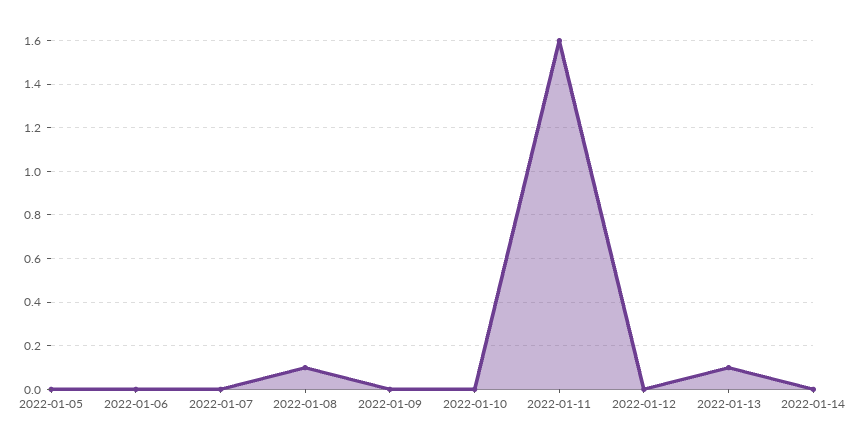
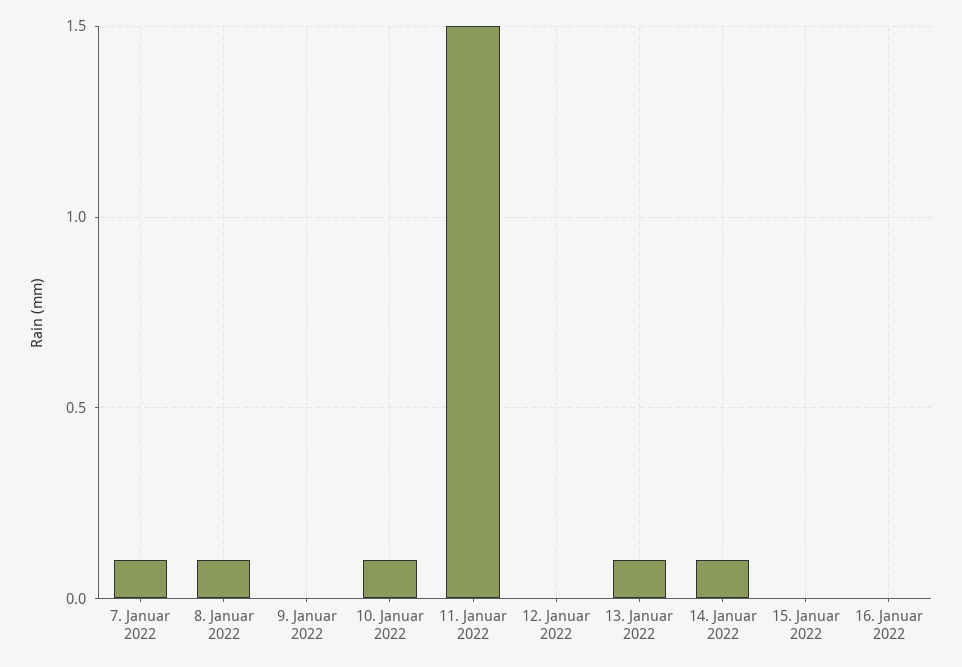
2022-01-05: 0 -> none
2022-01-06: 0 -> none
2022-01-07: 0 -> 0.1
2022-01-10: 0 -> 0.1
2022-01-11: 1.6 -> 1.5
2022-01-14: 0 -> 0.1
15. Januar 2022: none -> 0
16. Januar 2022: none -> 0

